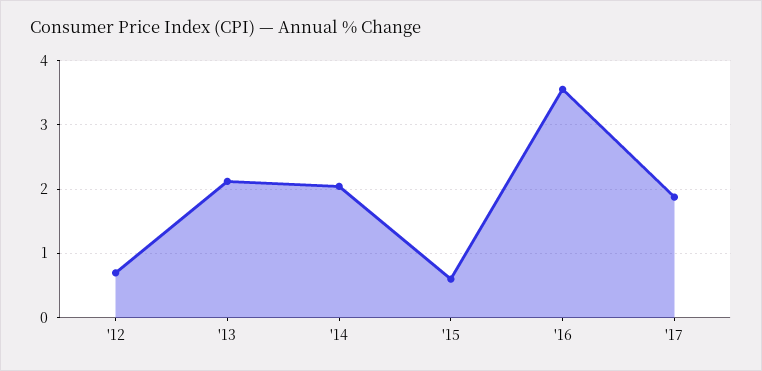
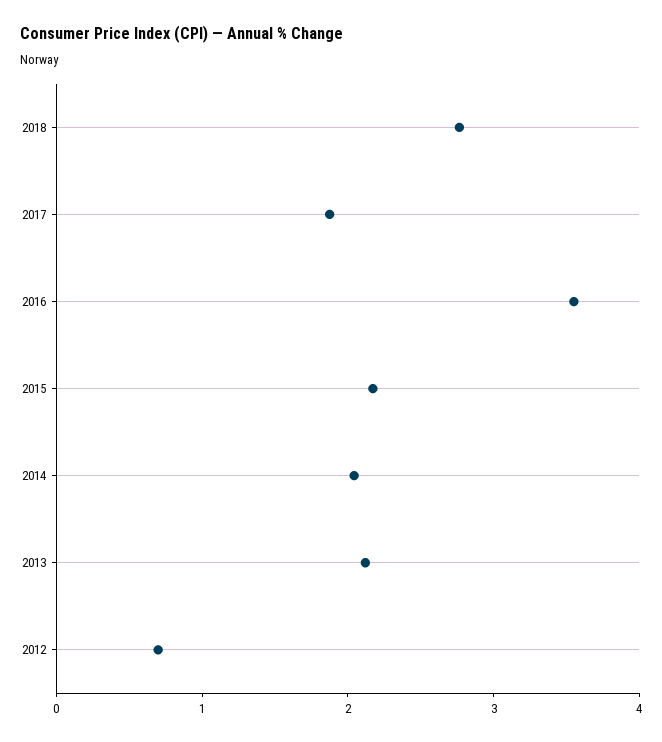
'15: 0.6 -> 2.2
2018: none -> 2.8

